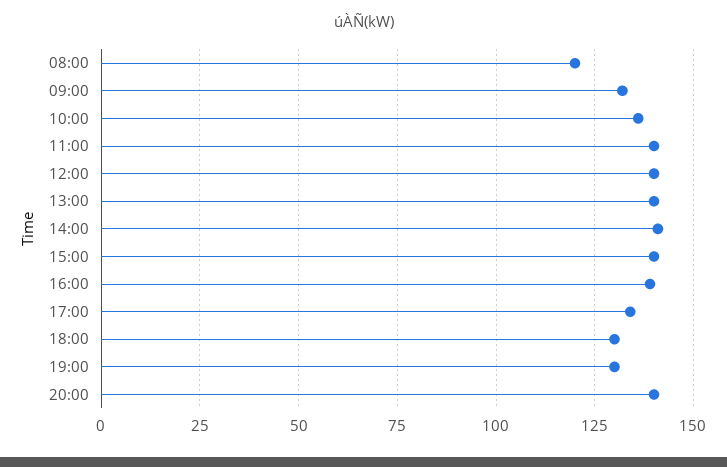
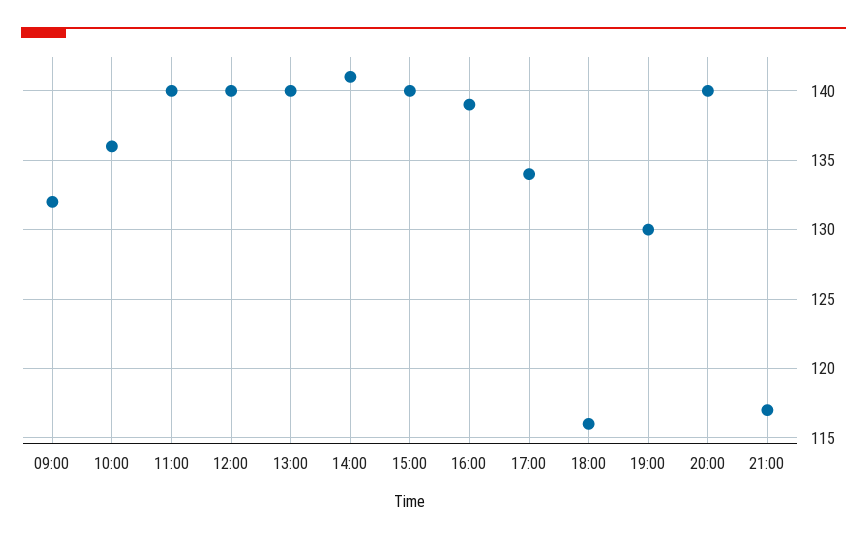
08:00: 120 -> none
18:00: 130 -> 116
21:00: none -> 117

